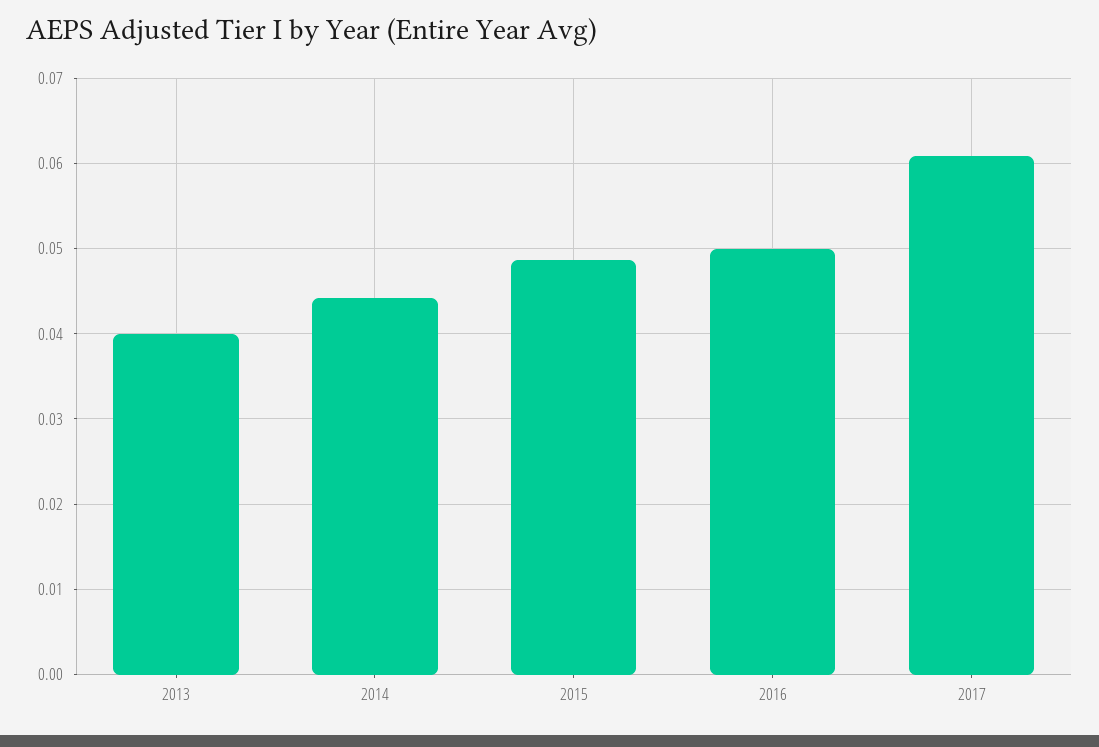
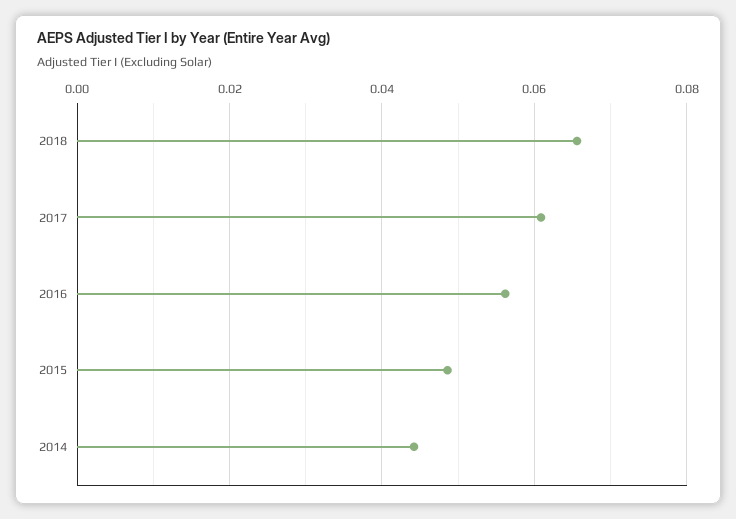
2013: 0.04 -> none
2016: 0.05 -> 0.056
2018: none -> 0.066

